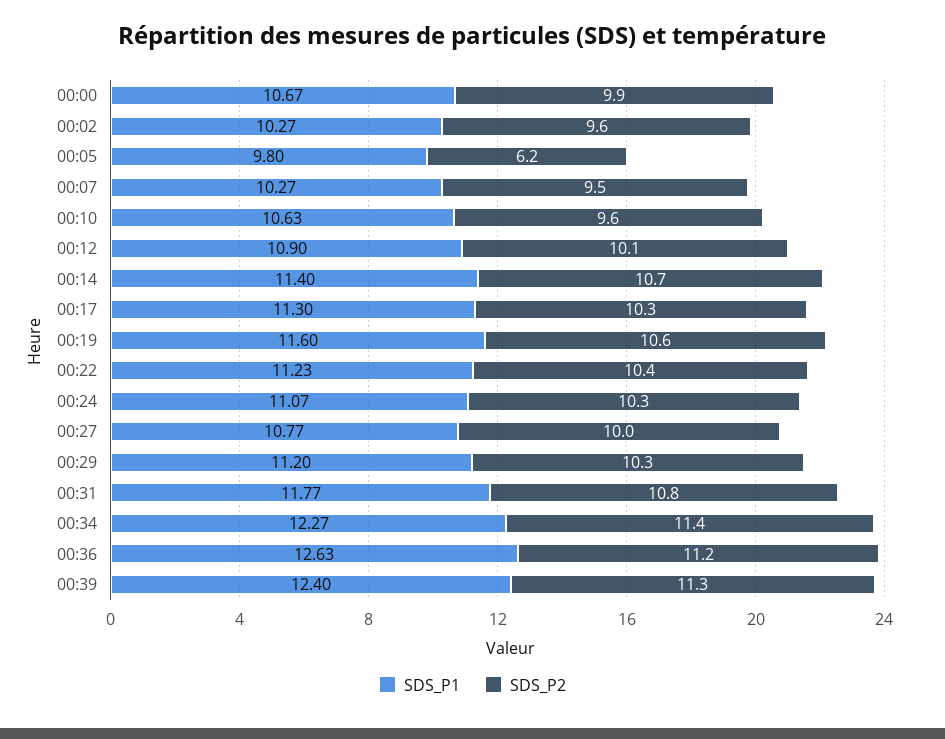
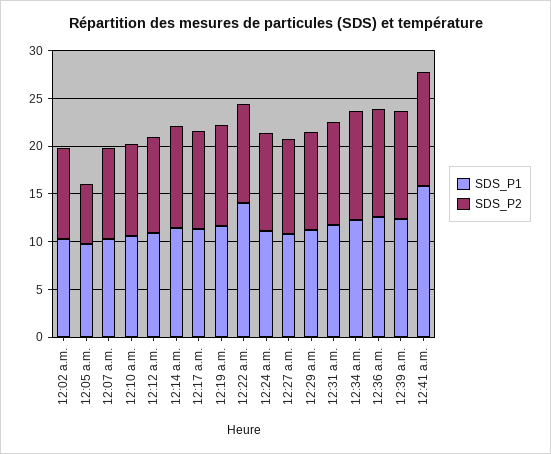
SDS_P1, 00:00: 10.67 -> none
SDS_P2, 00:00: 9.9 -> none
SDS_P1, 00:22: 11.23 -> 14
SDS_P1, 12:41 a.m.: none -> 16
SDS_P2, 12:41 a.m.: none -> 12

